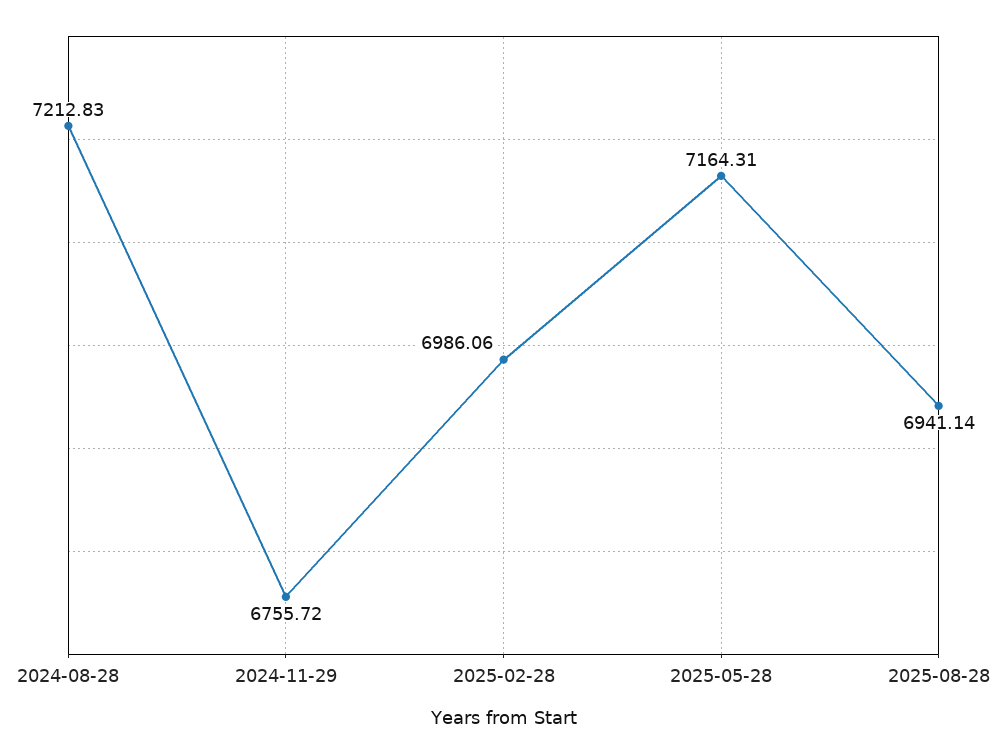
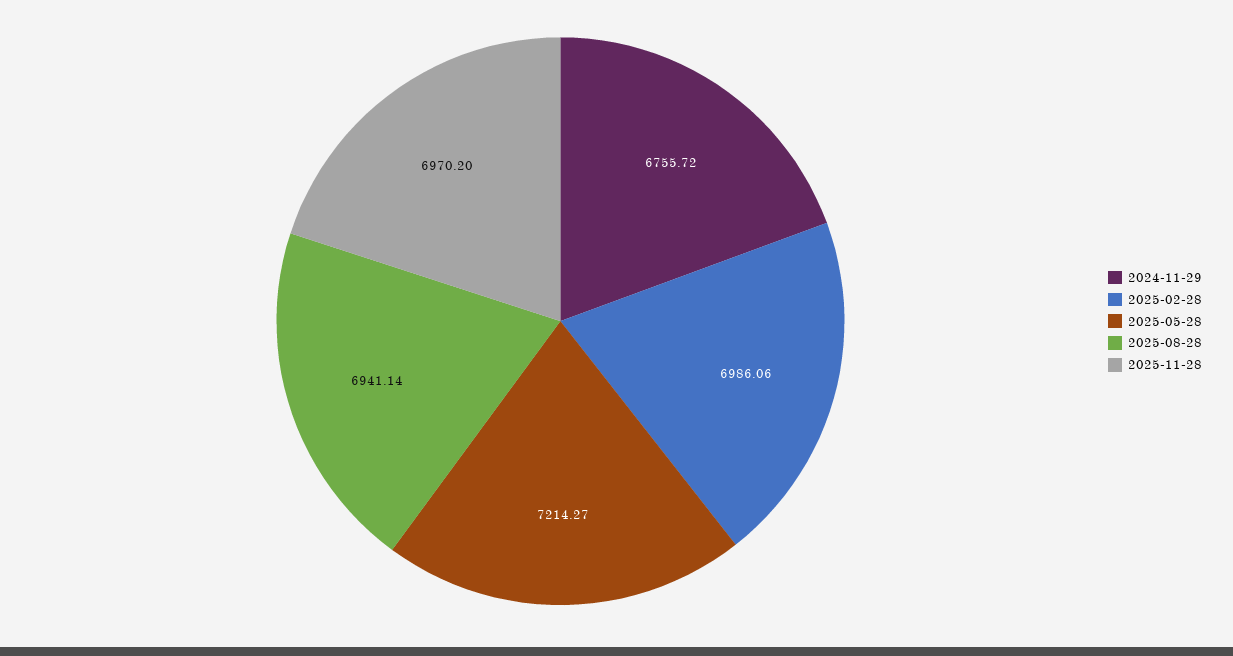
2024-08-28: 7212.83 -> none
2025-05-28: 7164.31 -> 7214.27
2025-11-28: none -> 6970.2

